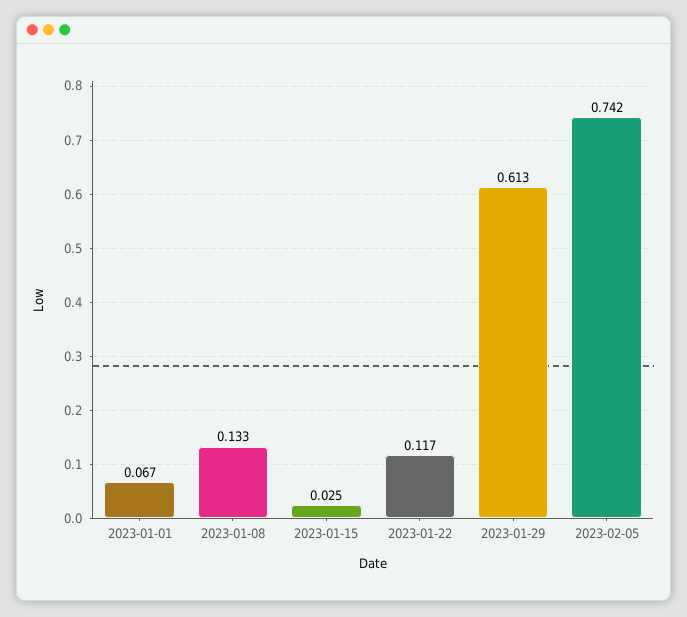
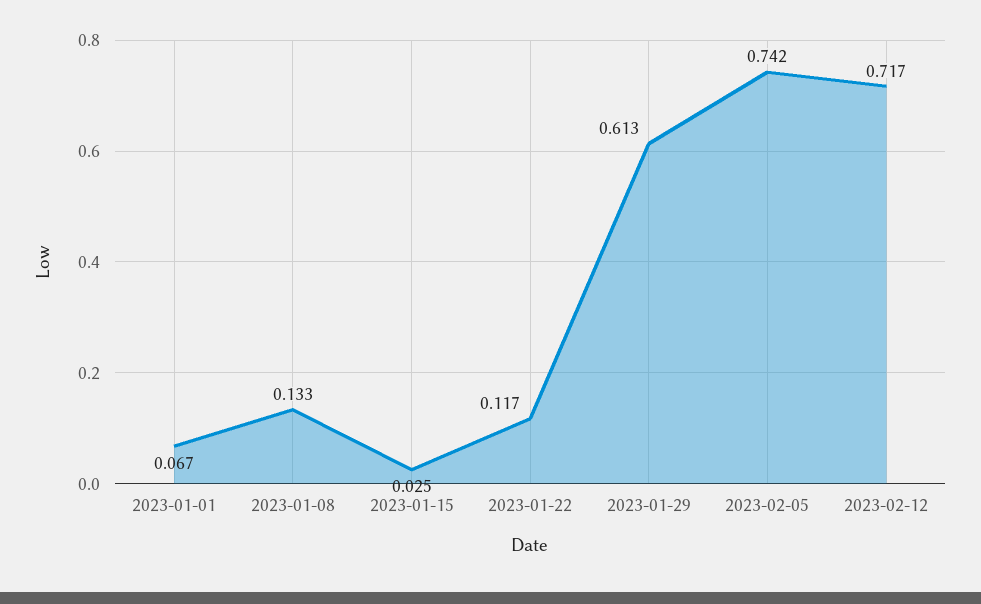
2023-02-12: none -> 0.717

